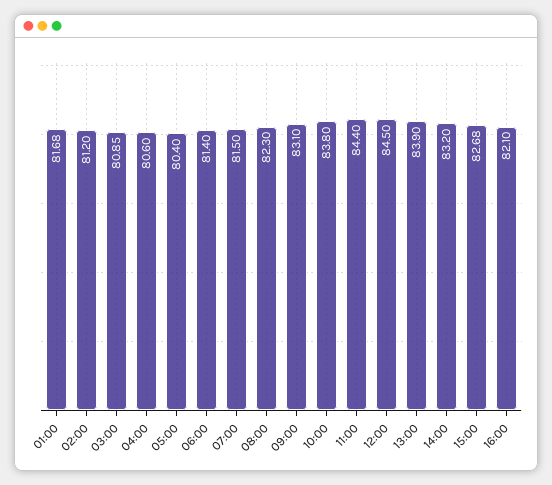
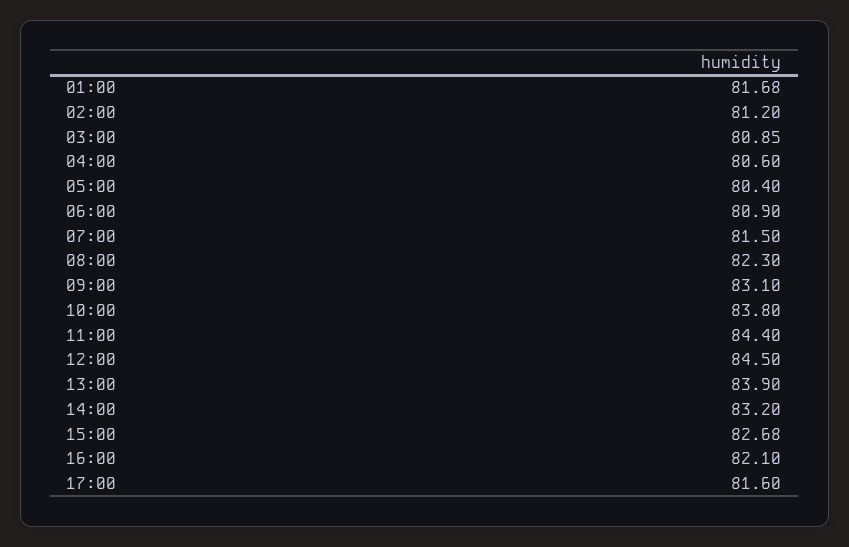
06:00: 81.4 -> 80.9
17:00: none -> 81.6

